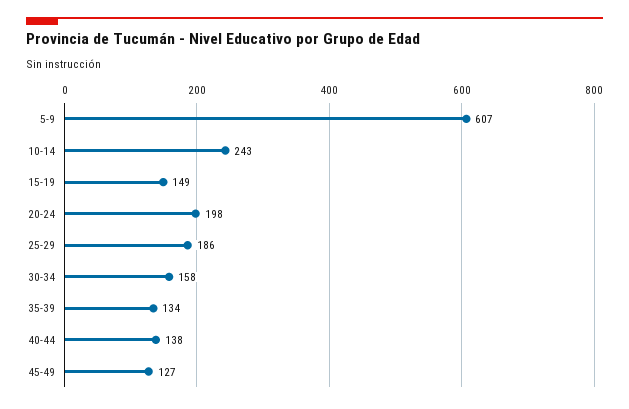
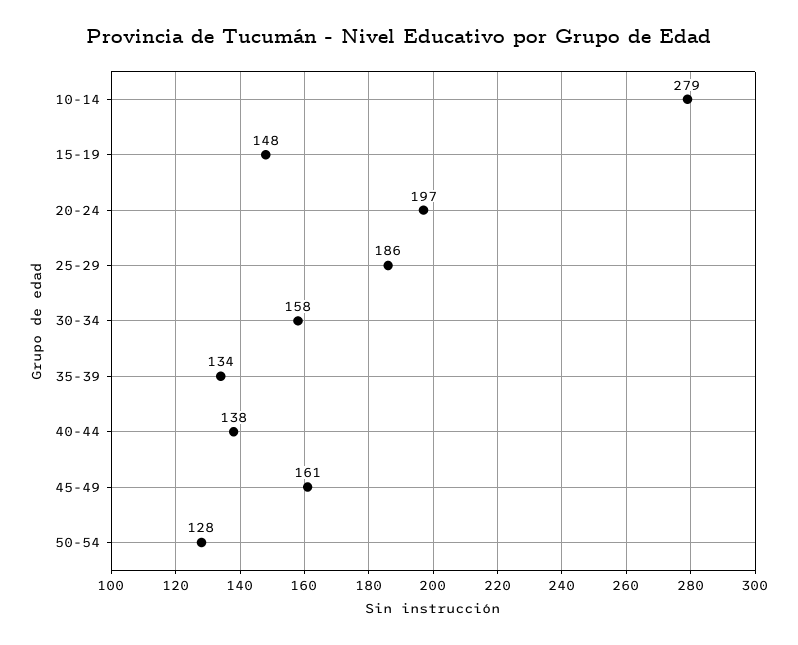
5-9: 607 -> none
10-14: 243 -> 279
15-19: 149 -> 148
20-24: 198 -> 197
45-49: 127 -> 161
50-54: none -> 128

